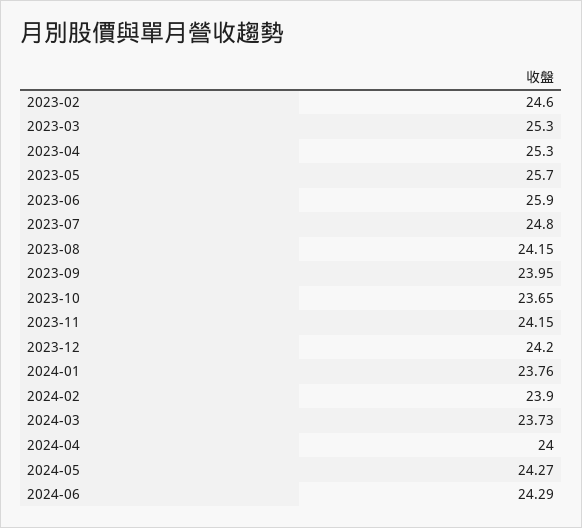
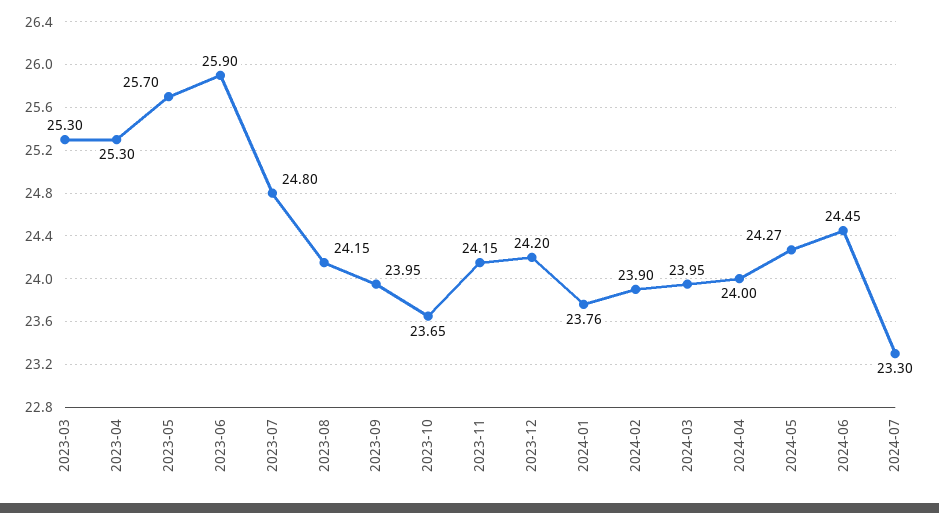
2023-02: 24.6 -> none
2024-03: 23.73 -> 23.95
2024-06: 24.29 -> 24.45
2024-07: none -> 23.3

